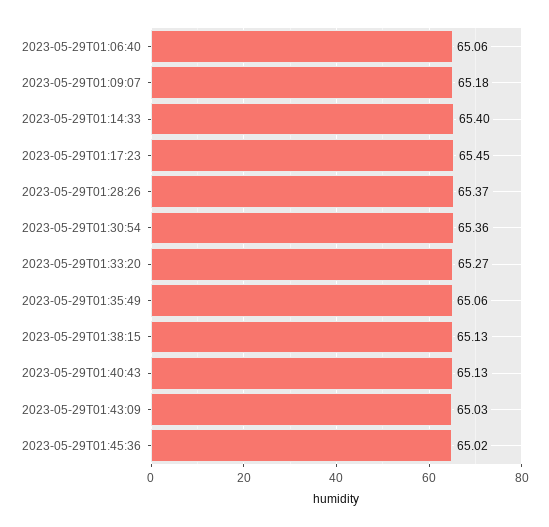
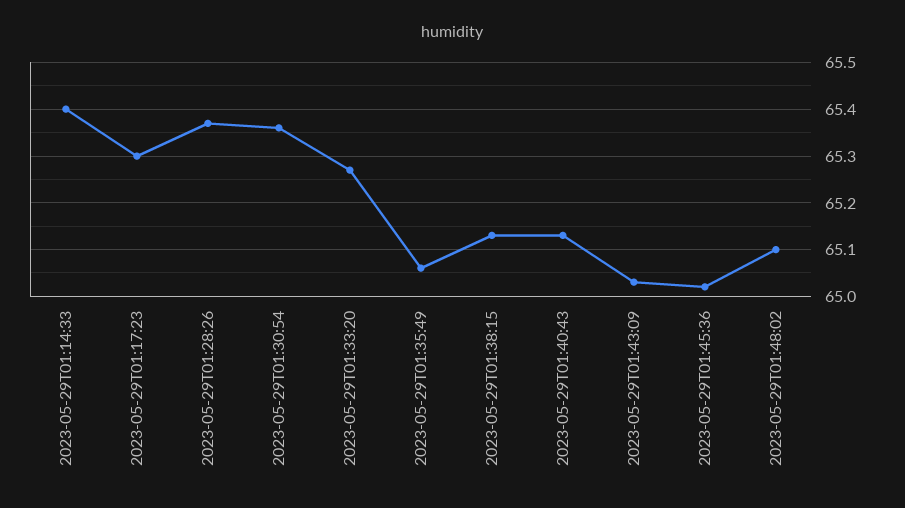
2023-05-29T01:06:40: 65.06 -> none
2023-05-29T01:09:07: 65.18 -> none
2023-05-29T01:17:23: 65.45 -> 65.3
2023-05-29T01:48:02: none -> 65.1

